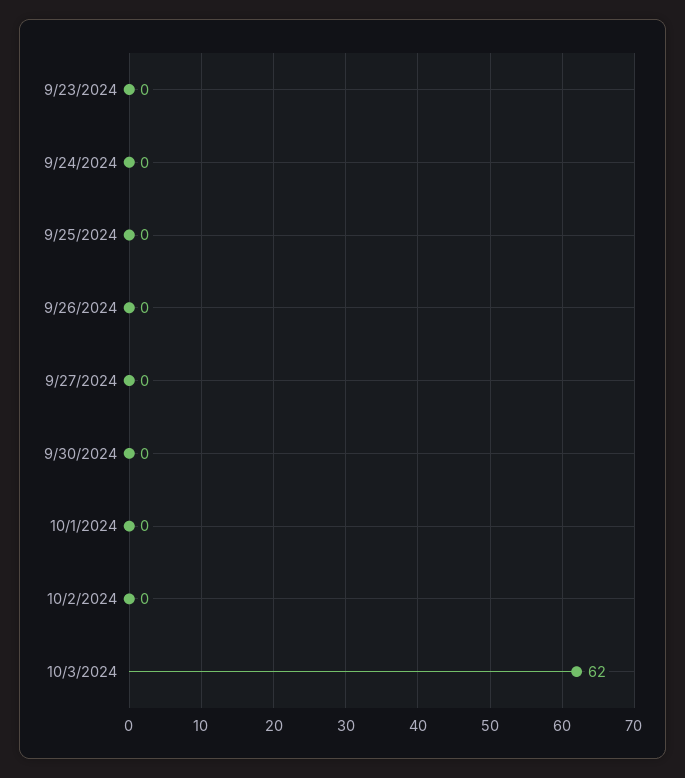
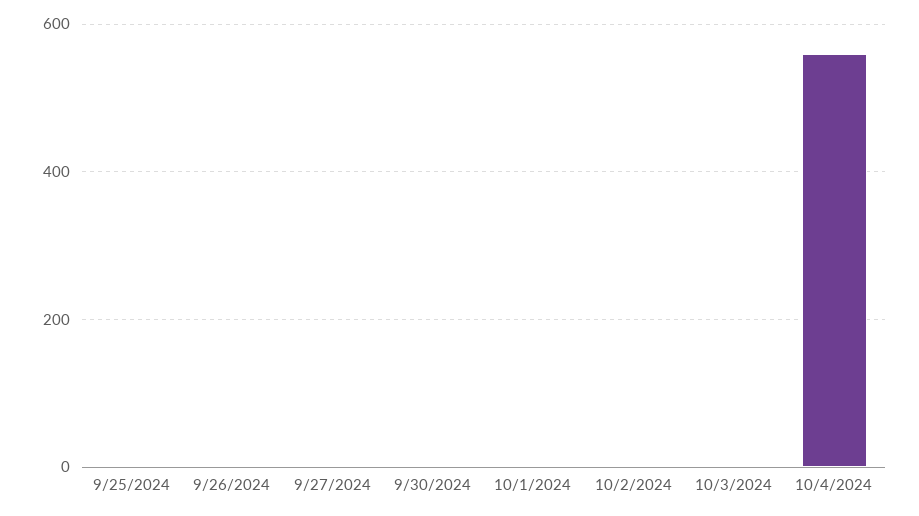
9/23/2024: 0 -> none
9/24/2024: 0 -> none
10/3/2024: 62 -> 0
10/4/2024: none -> 560

